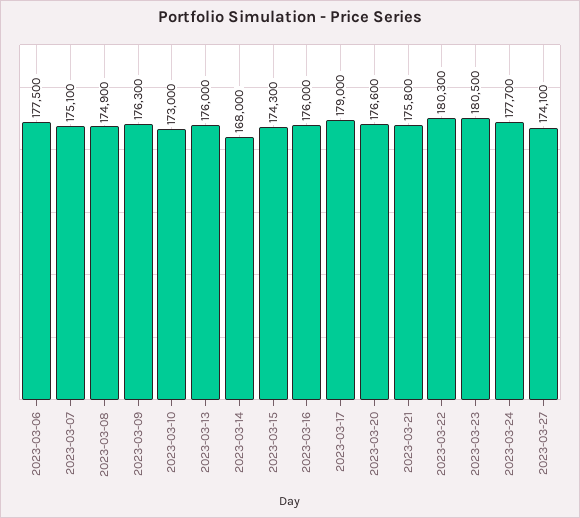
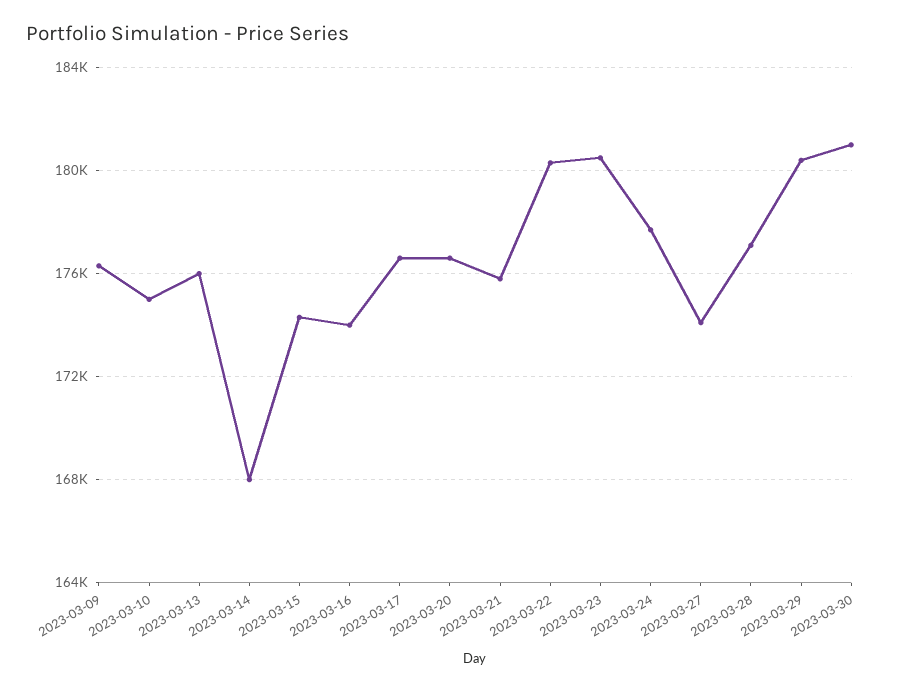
2023-03-06: 177500 -> none
2023-03-07: 175100 -> none
2023-03-08: 174900 -> none
2023-03-10: 173000 -> 175000
2023-03-16: 176000 -> 174000
2023-03-17: 179000 -> 176500
2023-03-28: none -> 177000
2023-03-29: none -> 180500
2023-03-30: none -> 181000

